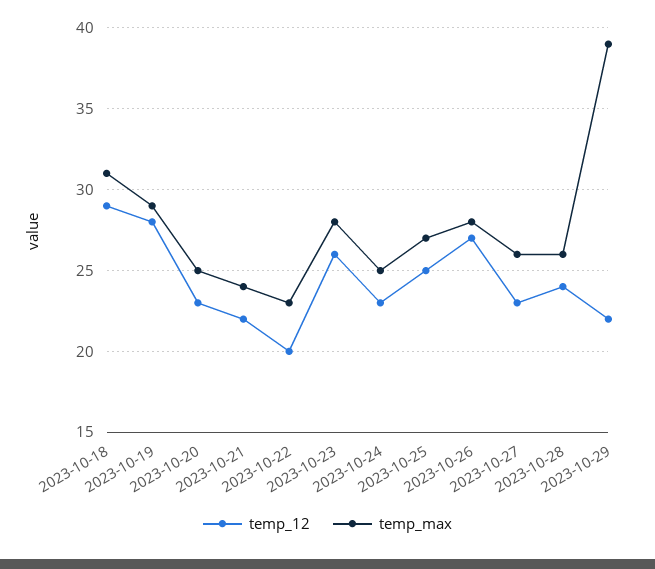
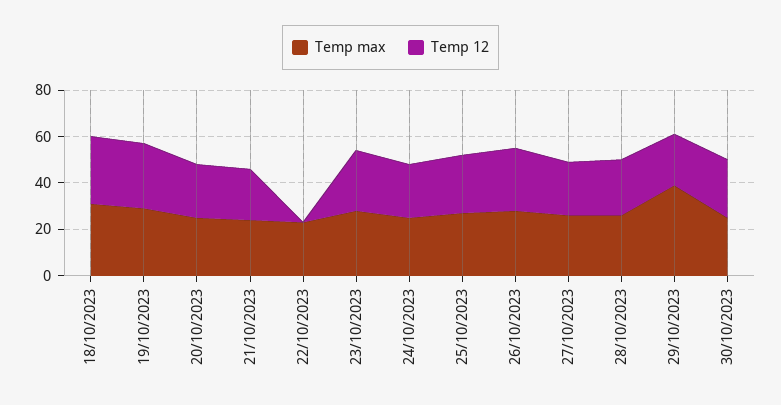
temp_12, 2023-10-22: 20 -> 0
temp_max, 30/10/2023: none -> 25
temp_12, 30/10/2023: none -> 25

